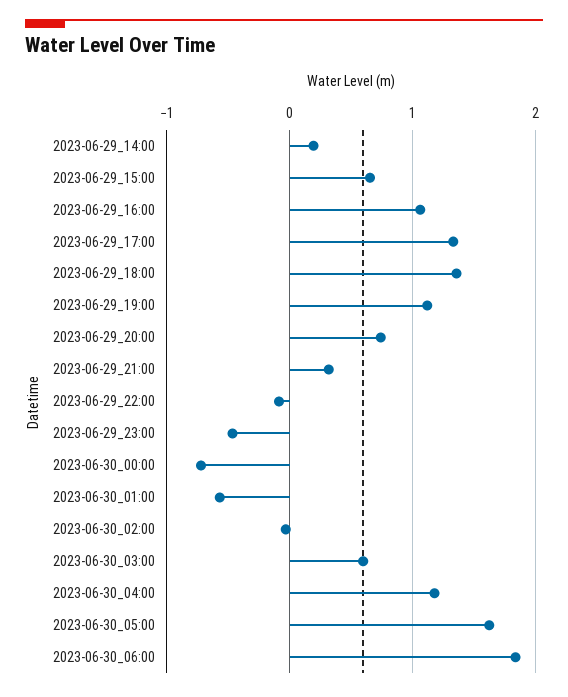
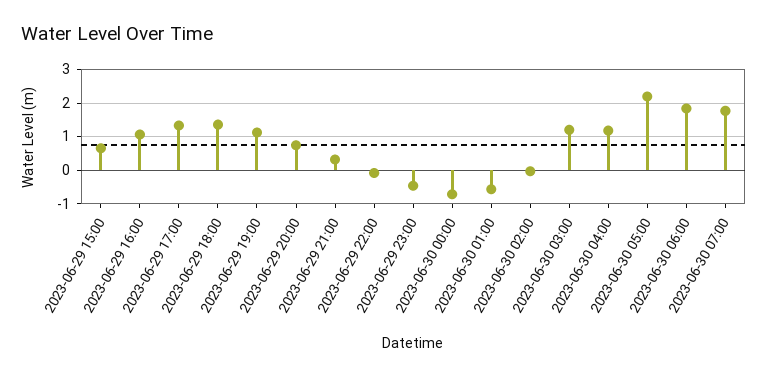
2023-06-29_14:00: 0.2 -> none
2023-06-30_03:00: 0.6 -> 1.2
2023-06-30_05:00: 1.6 -> 2.2
2023-06-30 07:00: none -> 1.8

